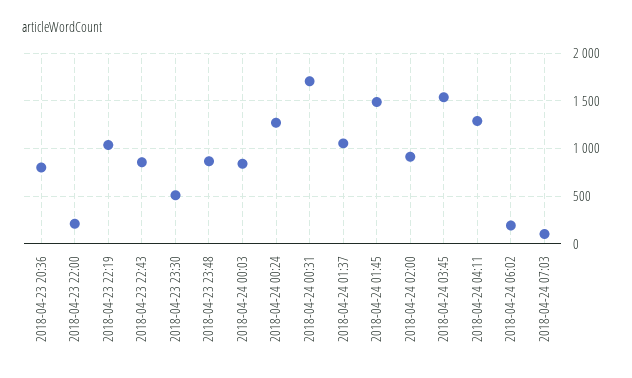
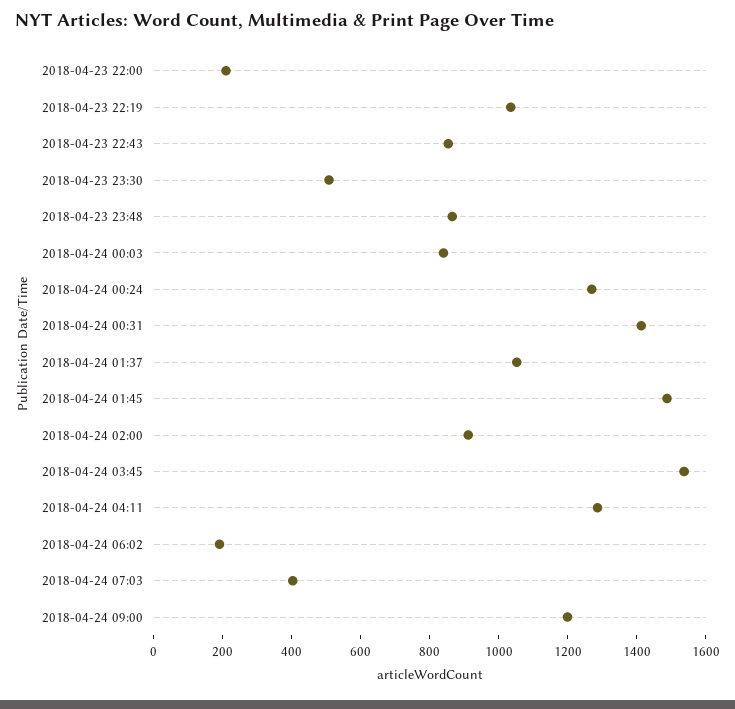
2018-04-23 20:36: 800 -> none
2018-04-24 00:31: 1700 -> 1400
2018-04-24 07:03: 100 -> 400
2018-04-24 09:00: none -> 1200

